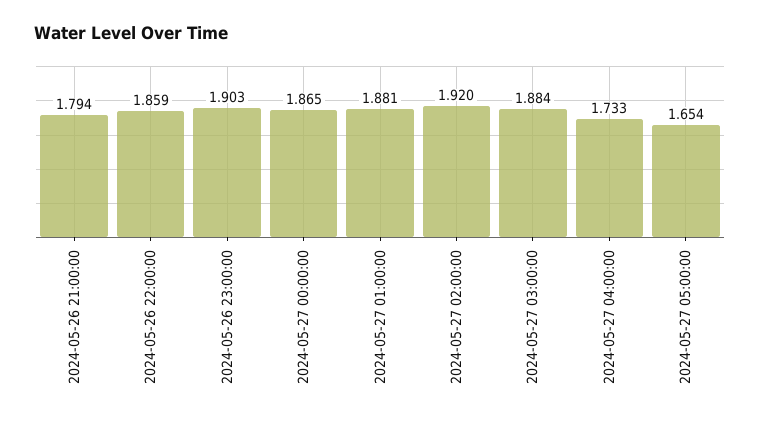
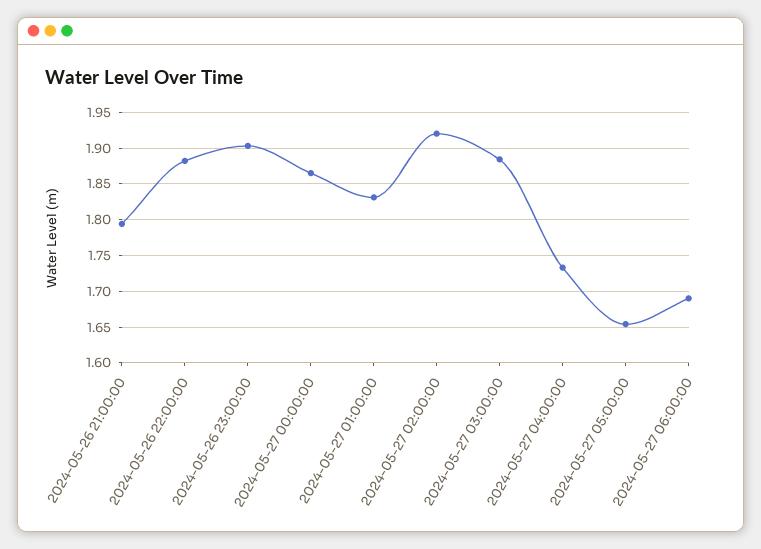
2024-05-26 22:00:00: 1.859 -> 1.88
2024-05-27 01:00:00: 1.881 -> 1.83
2024-05-27 06:00:00: none -> 1.69

